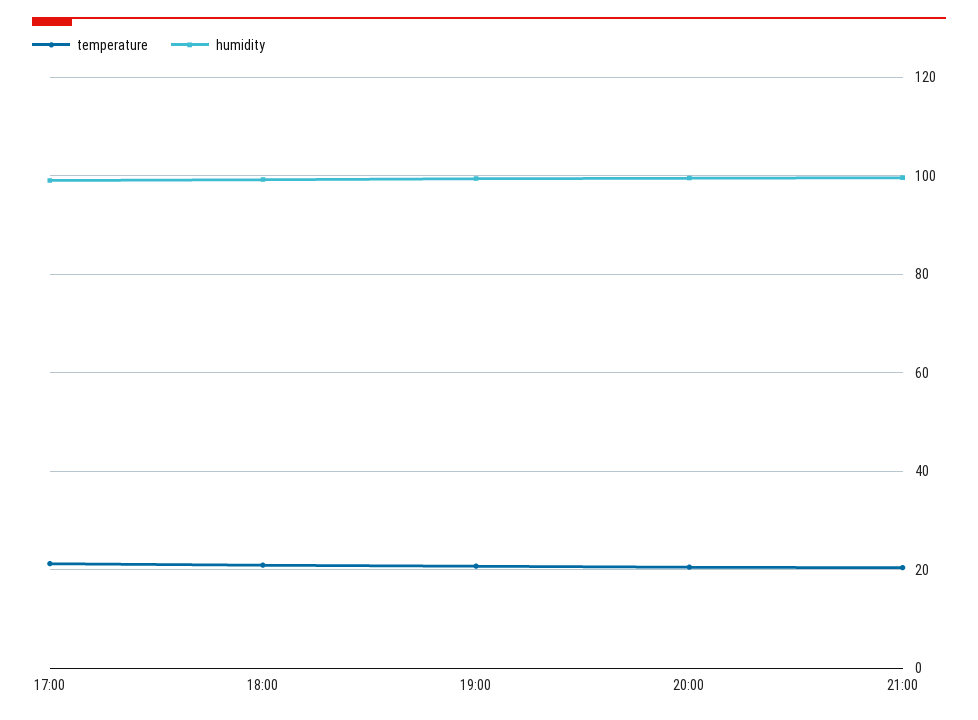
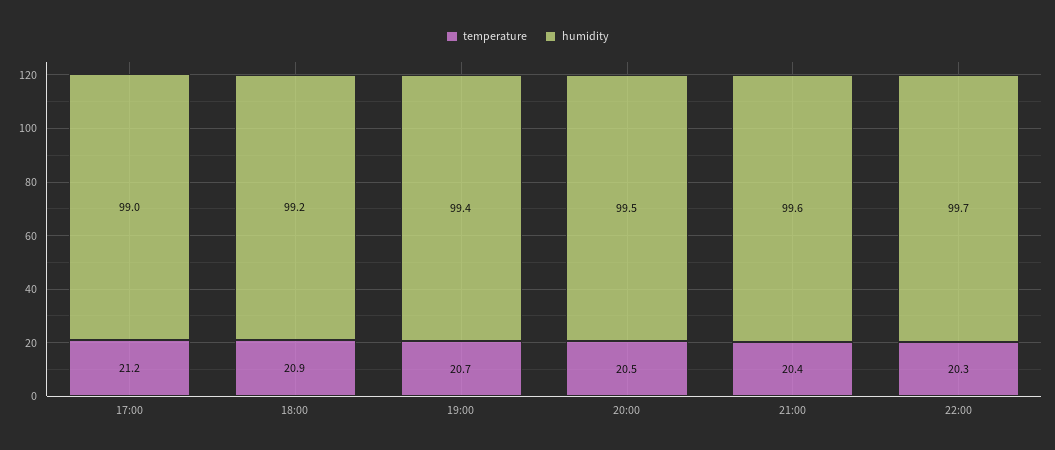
temperature, 22:00: none -> 20.3
humidity, 22:00: none -> 99.7

